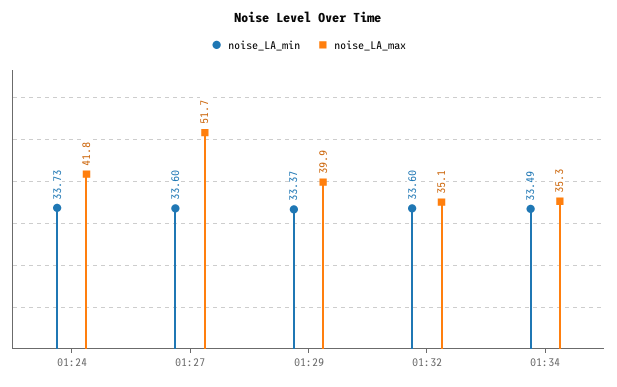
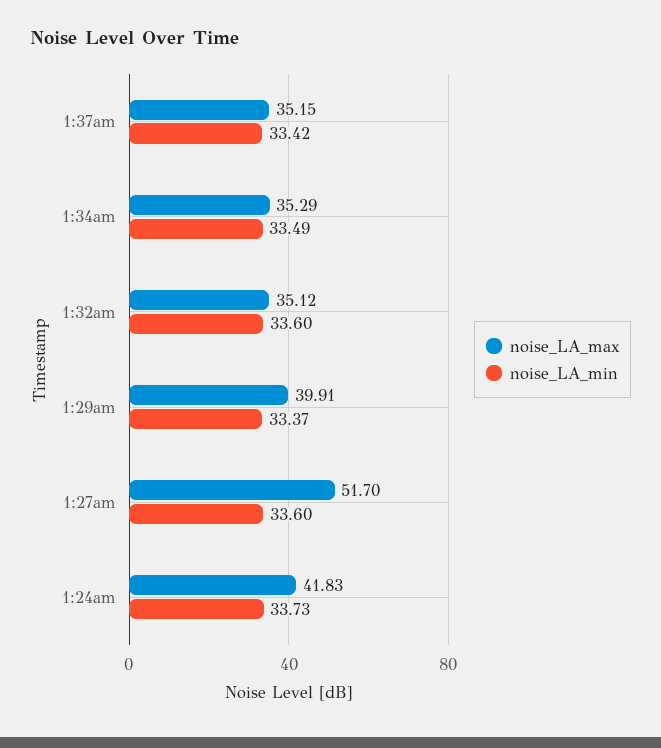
noise_LA_max, 1:37am: none -> 35.15
noise_LA_min, 1:37am: none -> 33.42

